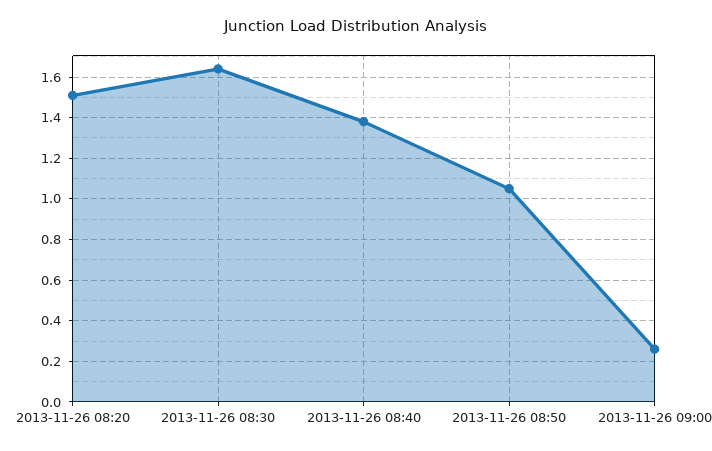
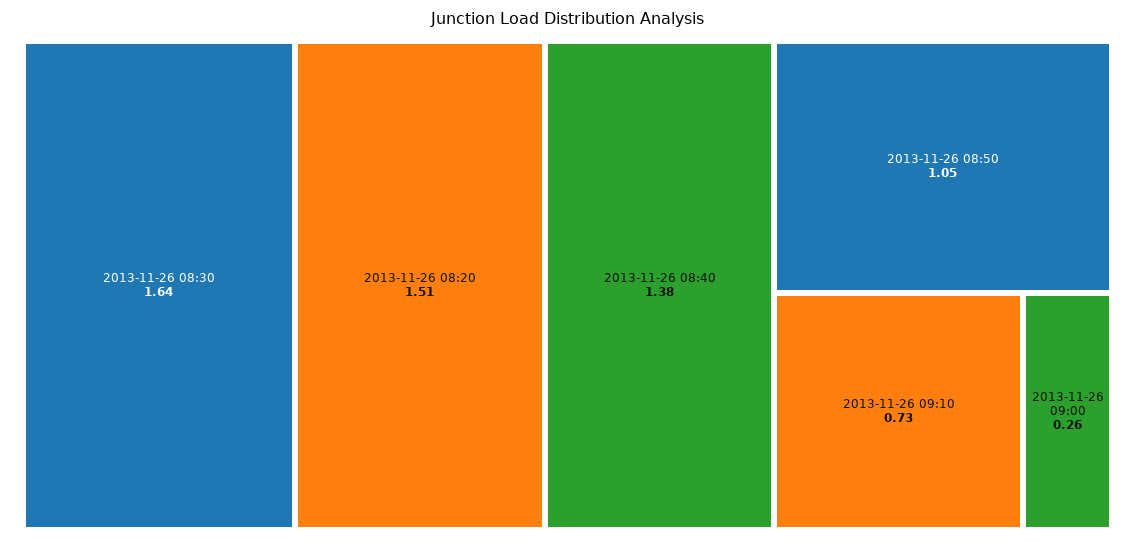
2013-11-26 09:10: none -> 0.73

